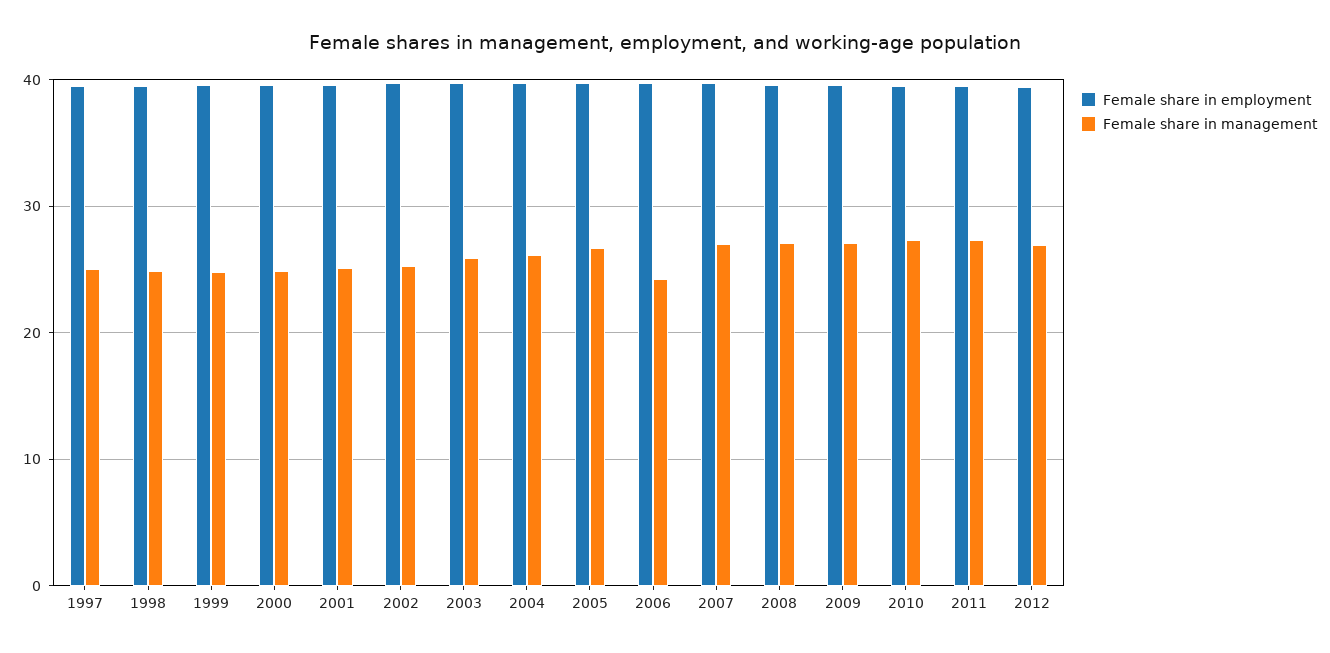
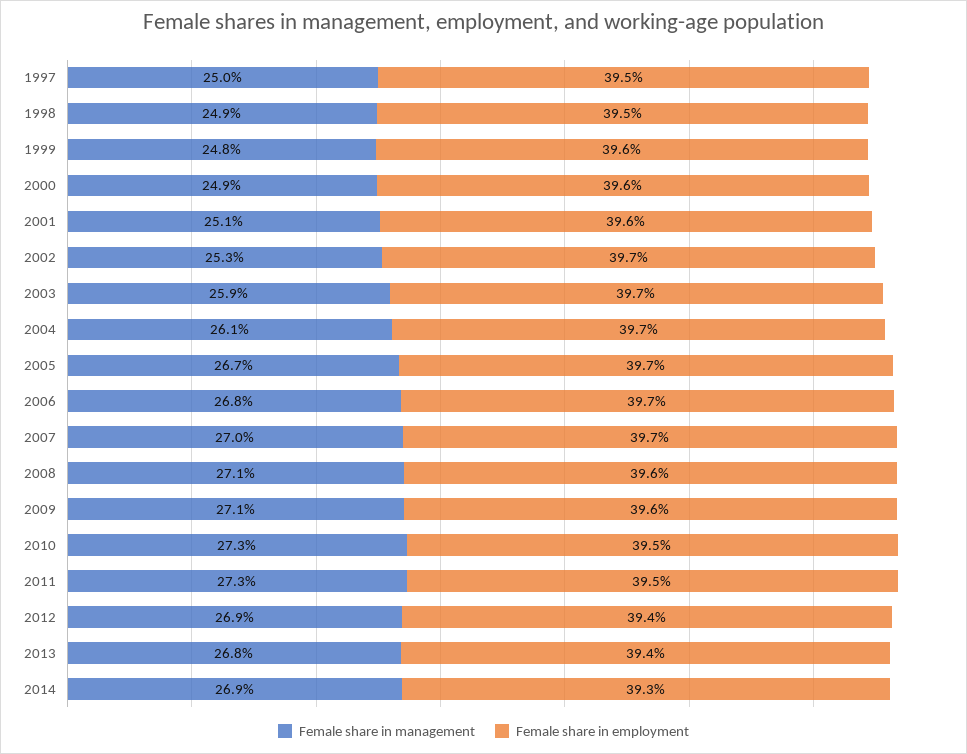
Female share in management, 2006: 24 -> 26.8
Female share in management, 2013: none -> 26.8
Female share in employment, 2013: none -> 39.4
Female share in management, 2014: none -> 26.9
Female share in employment, 2014: none -> 39.3

